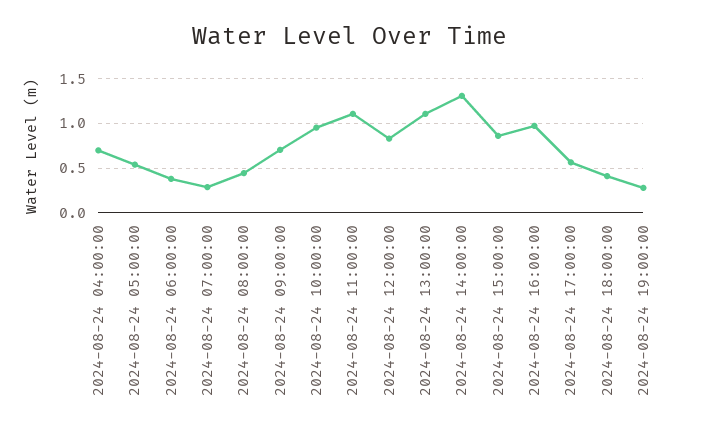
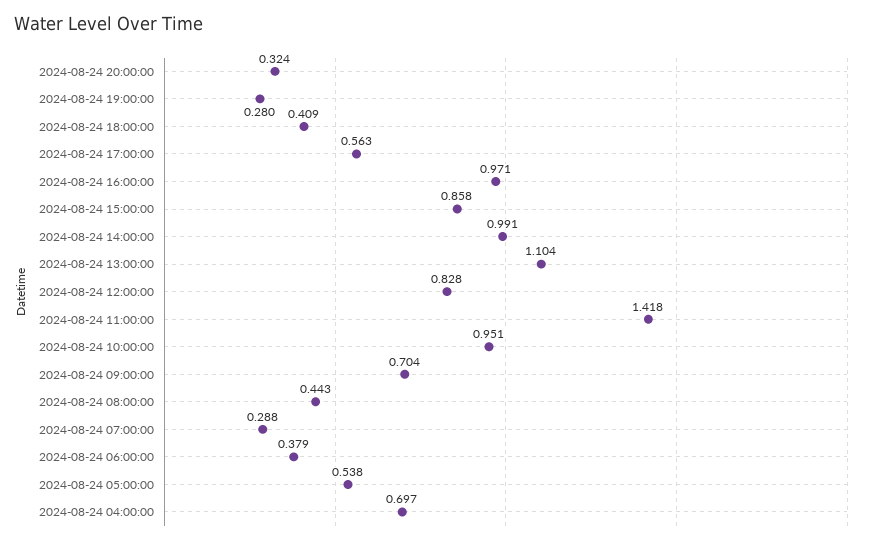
2024-08-24 11:00:00: 1.1 -> 1.418
2024-08-24 14:00:00: 1.3 -> 0.991
2024-08-24 20:00:00: none -> 0.324

